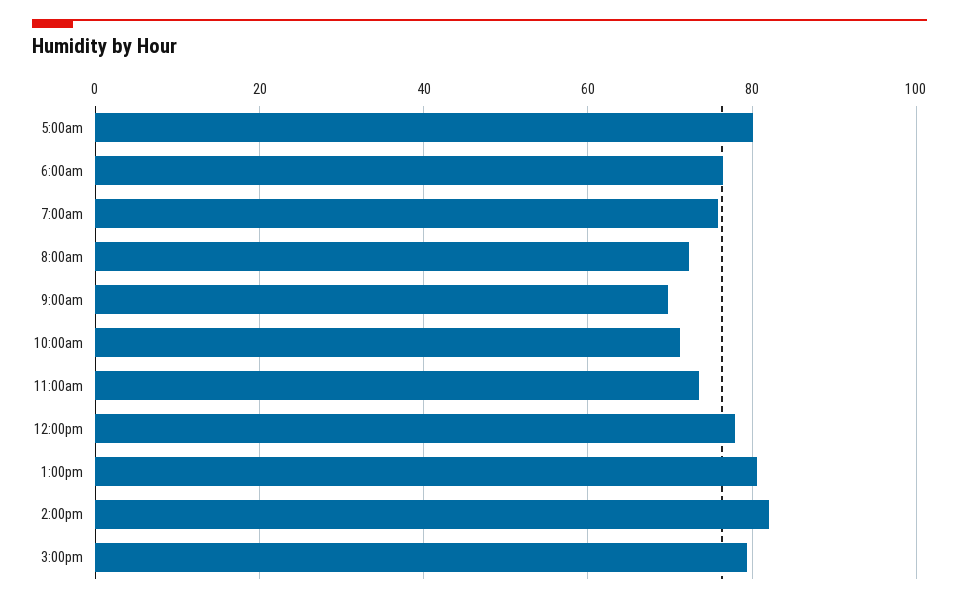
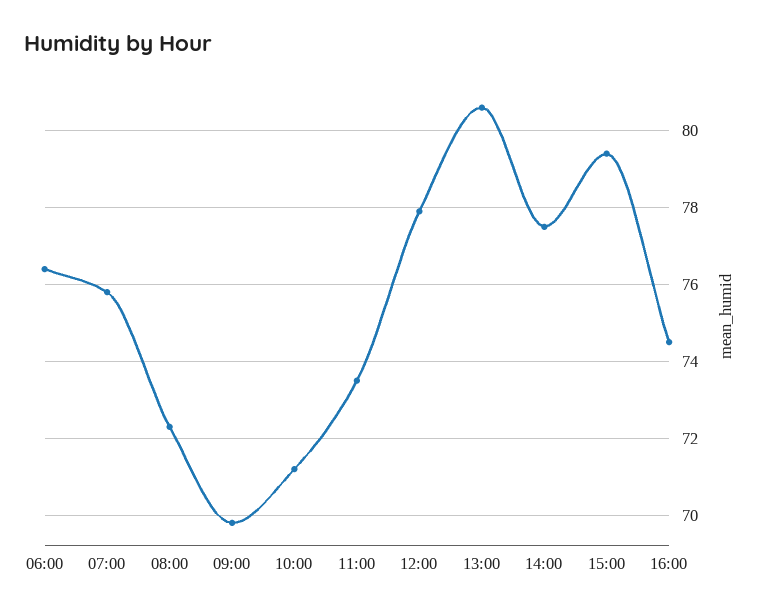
5:00am: 80 -> none
2:00pm: 82 -> 77.5
16:00: none -> 74.5

